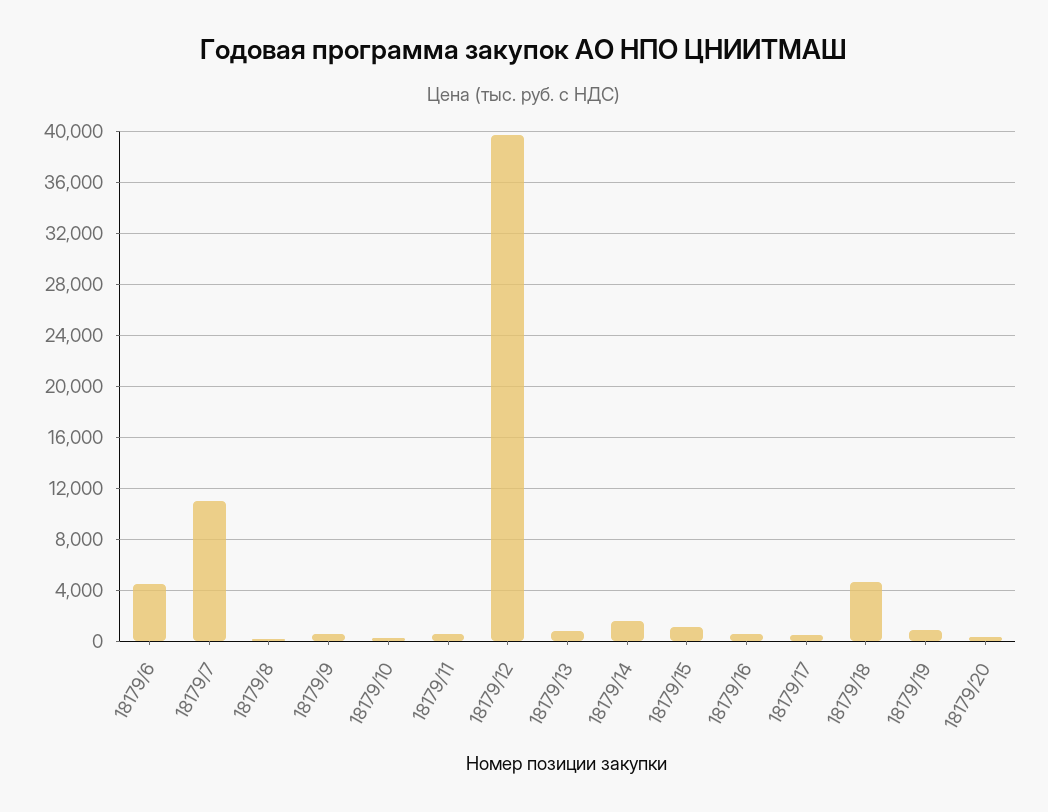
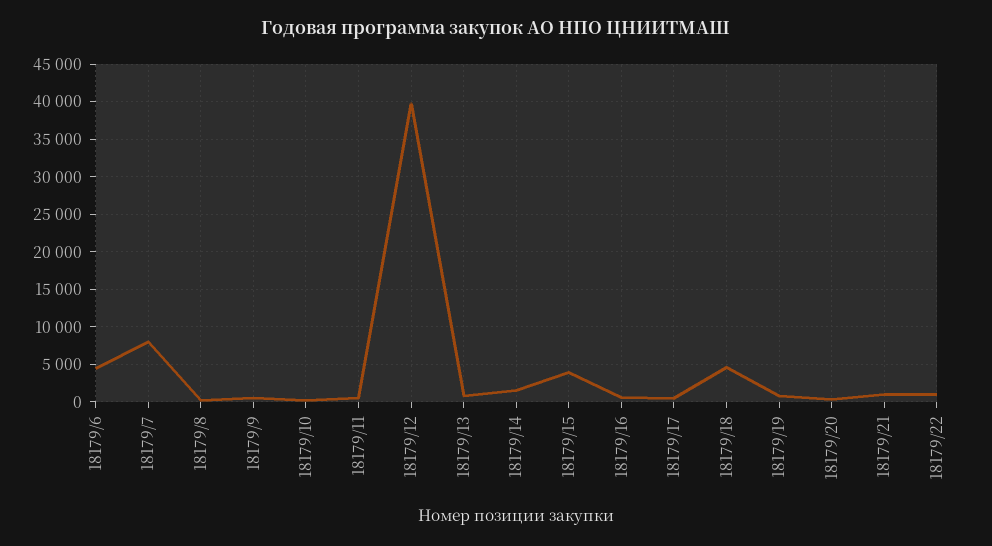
18179/7: 11000 -> 8000
18179/15: 1000 -> 4000
18179/21: none -> 1000
18179/22: none -> 1000

